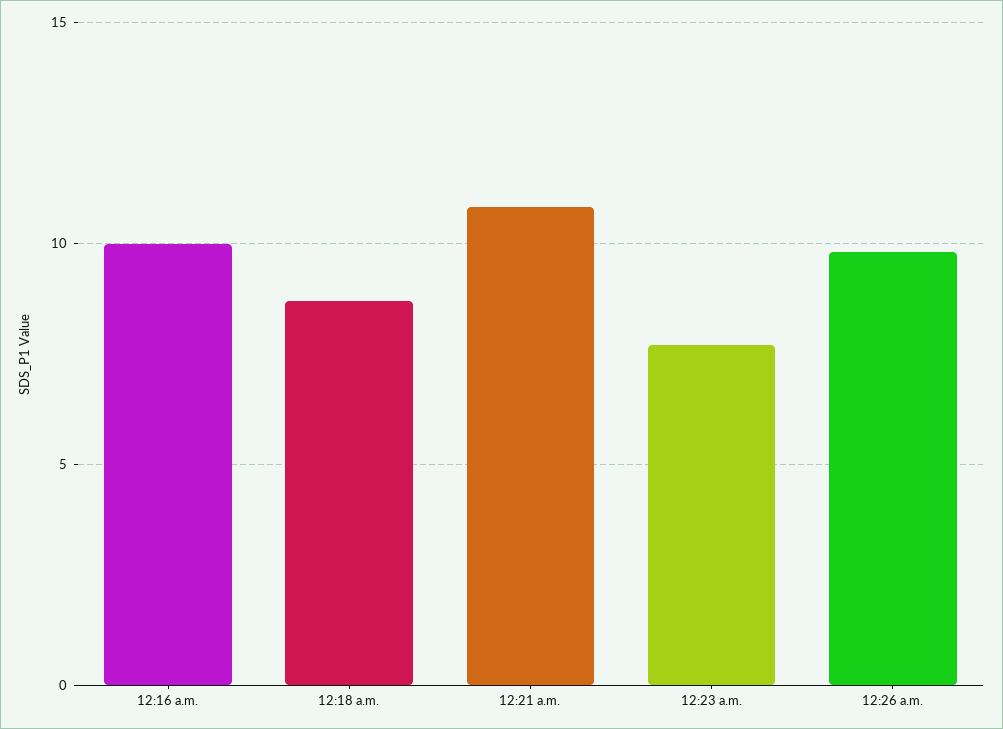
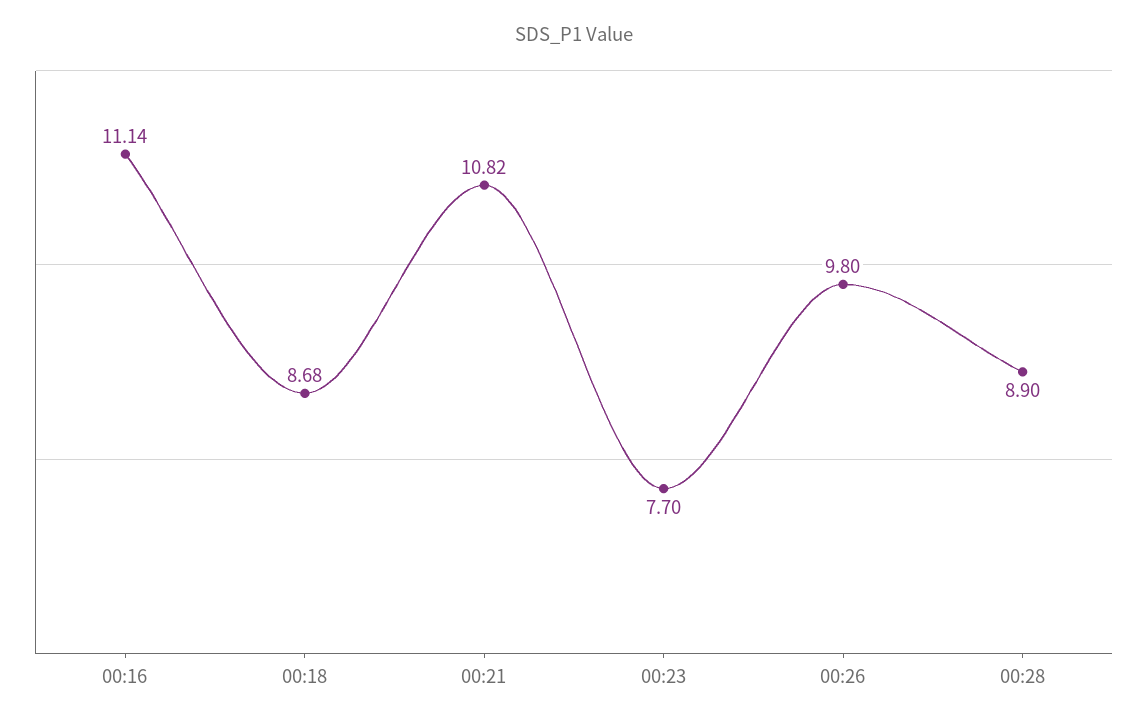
12:16 a.m.: 10 -> 11.14
00:28: none -> 8.9

